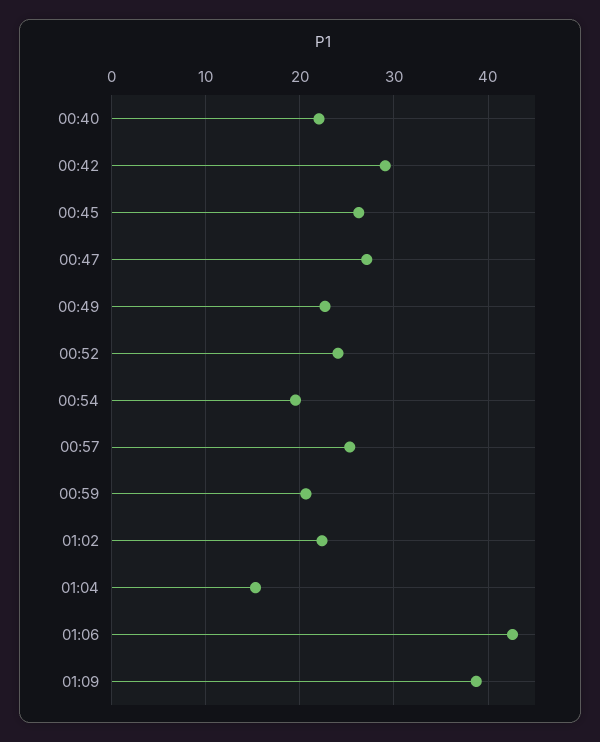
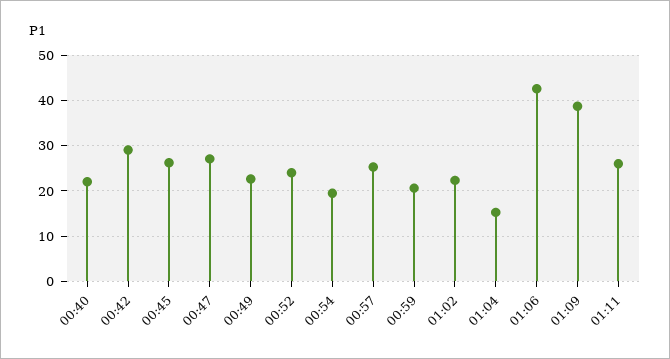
01:11: none -> 26

